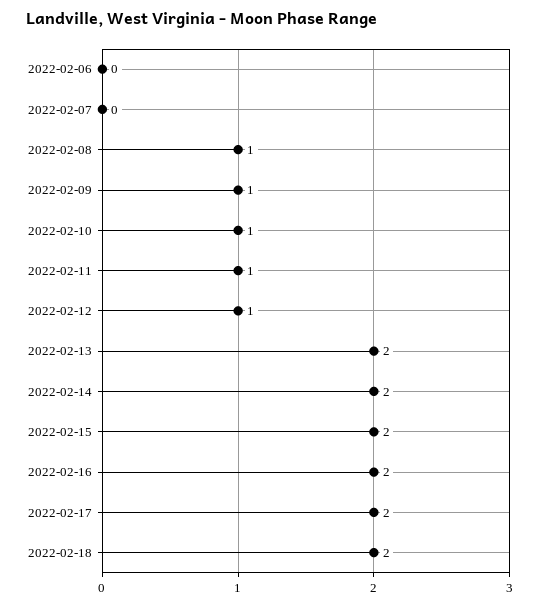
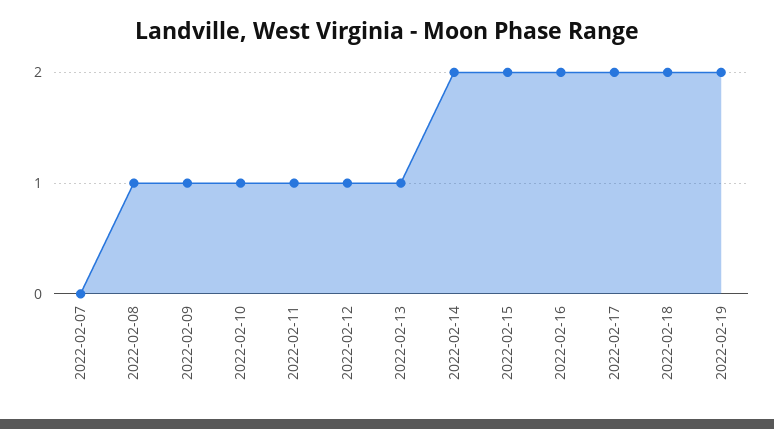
2022-02-06: 0 -> none
2022-02-13: 2 -> 1
2022-02-19: none -> 2

